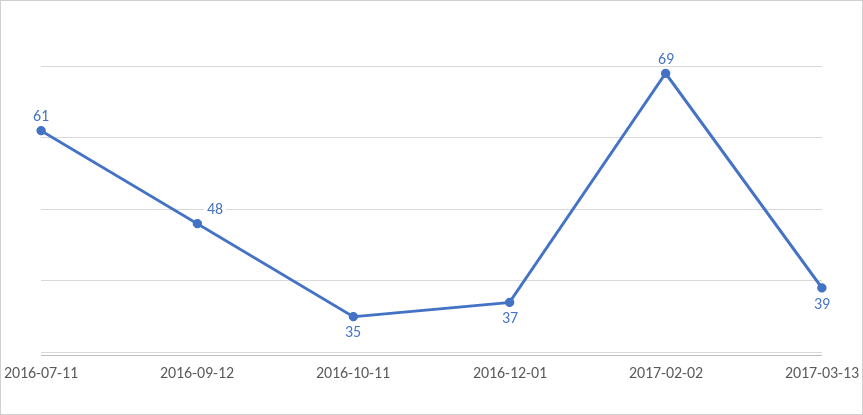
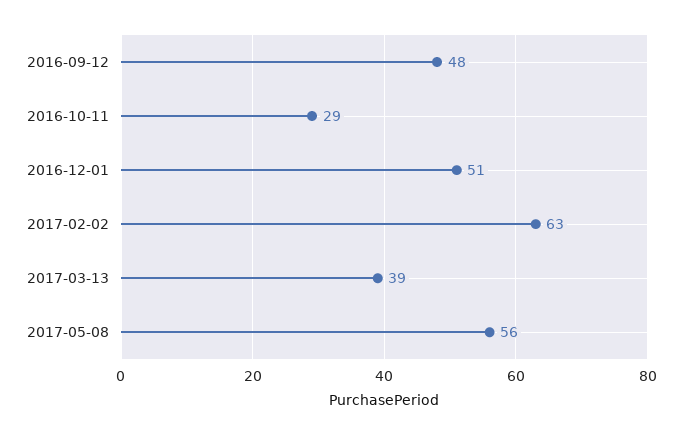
2016-07-11: 61 -> none
2016-10-11: 35 -> 29
2016-12-01: 37 -> 51
2017-02-02: 69 -> 63
2017-05-08: none -> 56

